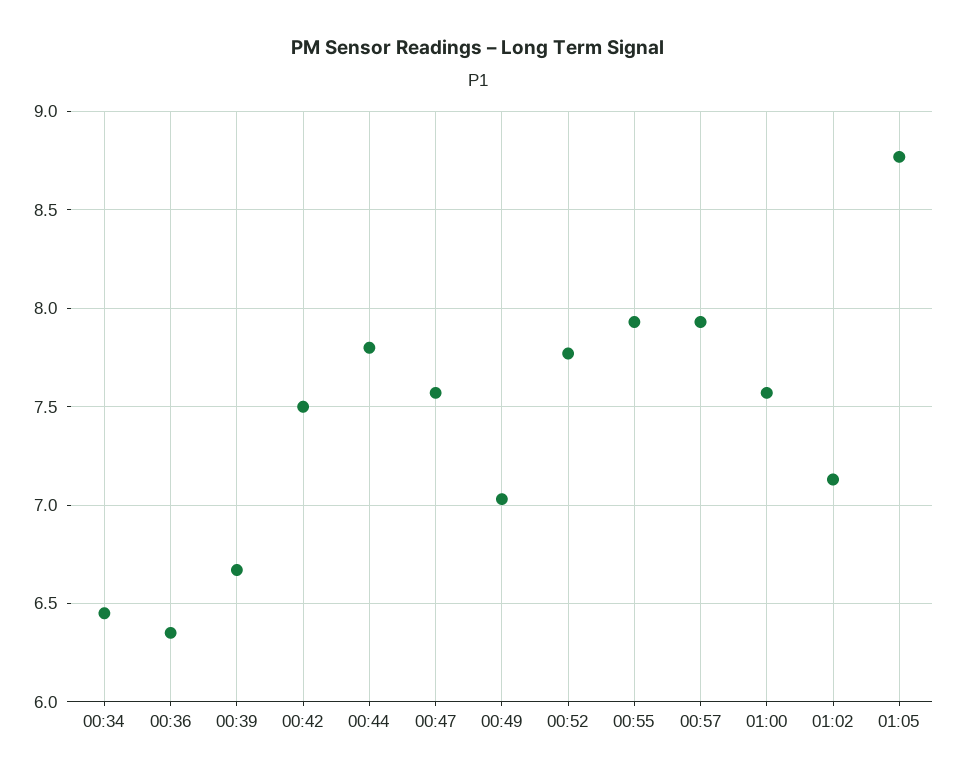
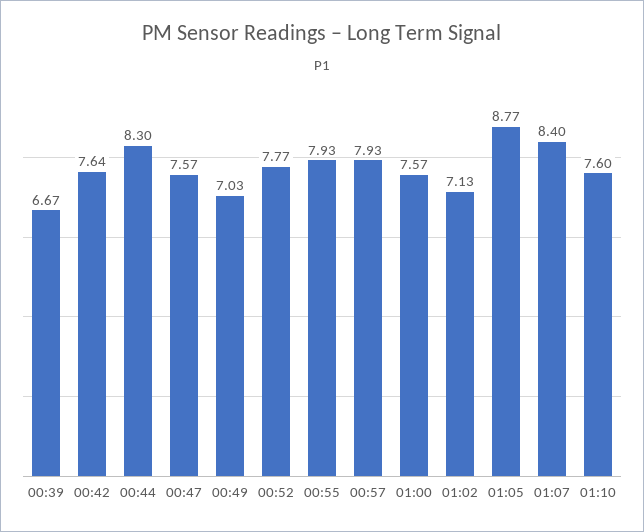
00:34: 6.45 -> none
00:36: 6.35 -> none
00:42: 7.5 -> 7.64
00:44: 7.8 -> 8.3
01:07: none -> 8.4
01:10: none -> 7.6

